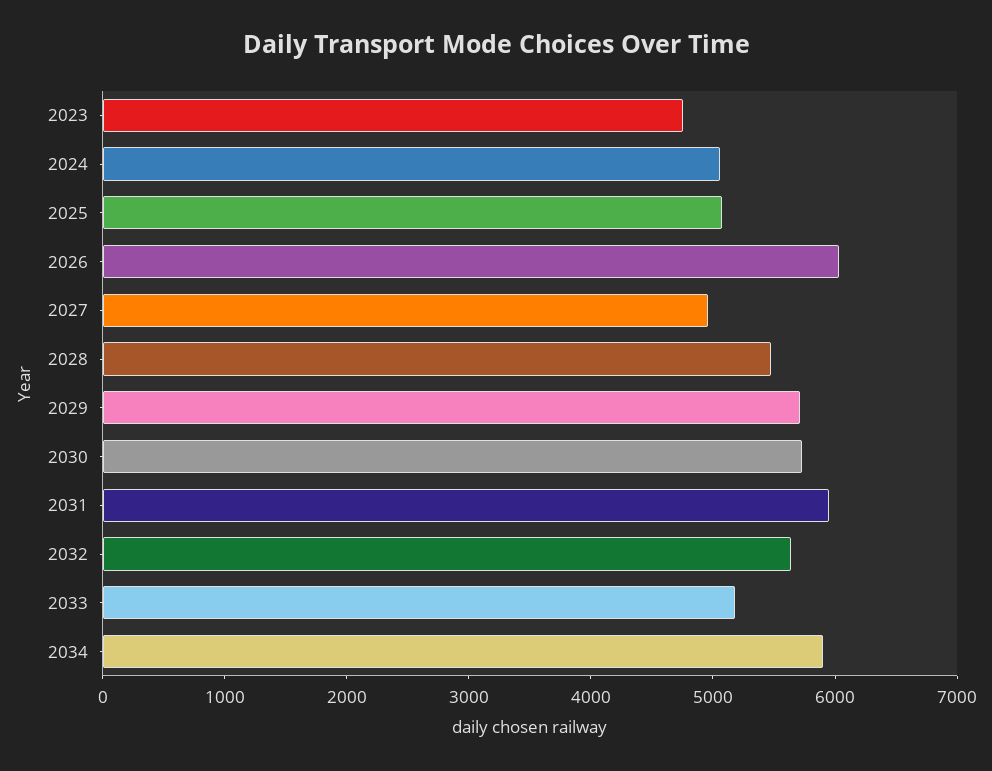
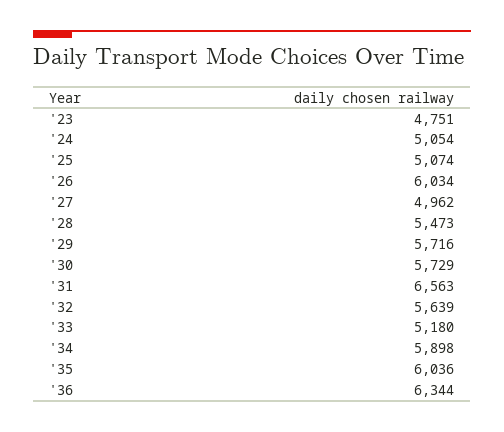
2031: 6000 -> 6563
'35: none -> 6036
'36: none -> 6344

